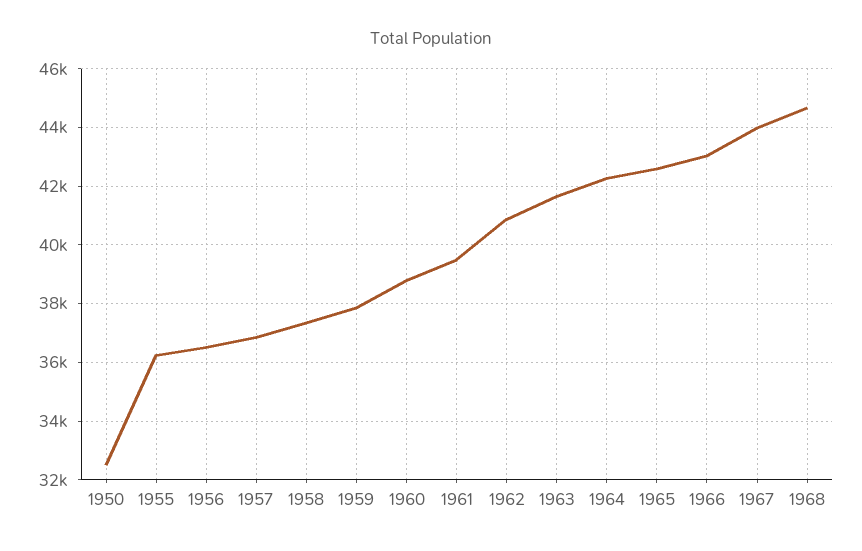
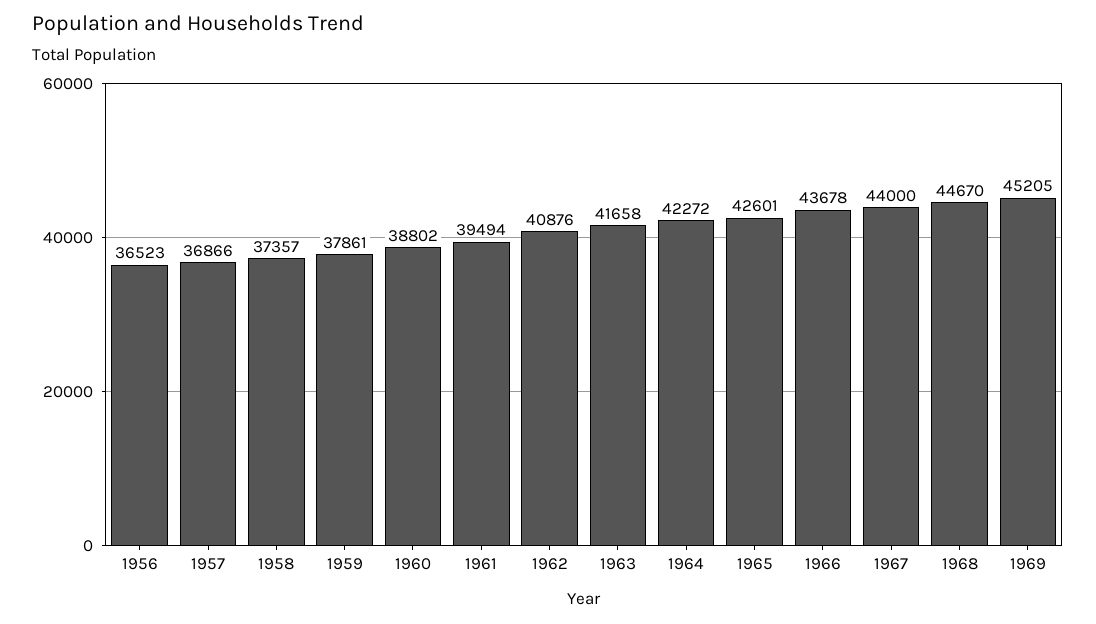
1950: 32500 -> none
1955: 36250 -> none
1966: 43000 -> 43678
1969: none -> 45205

